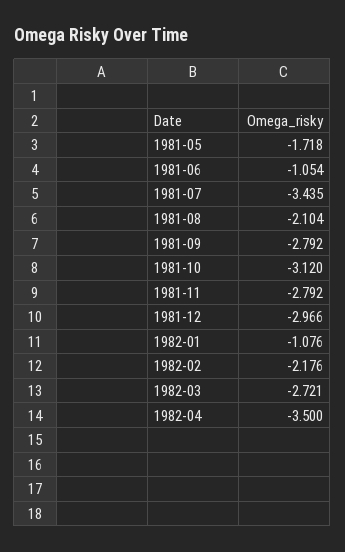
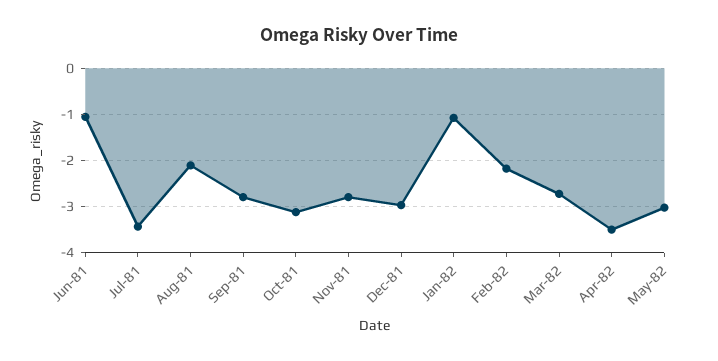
1981-05: -1.718 -> none
May-82: none -> -3

